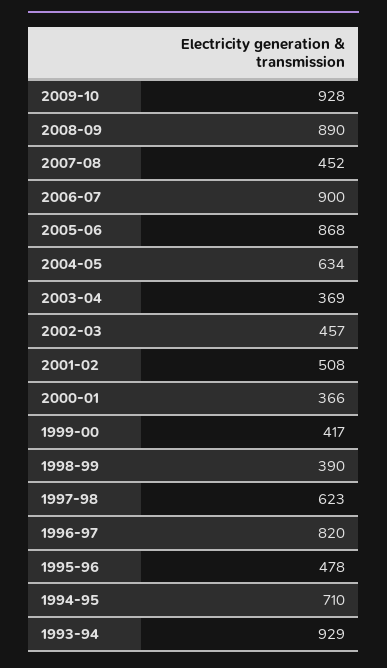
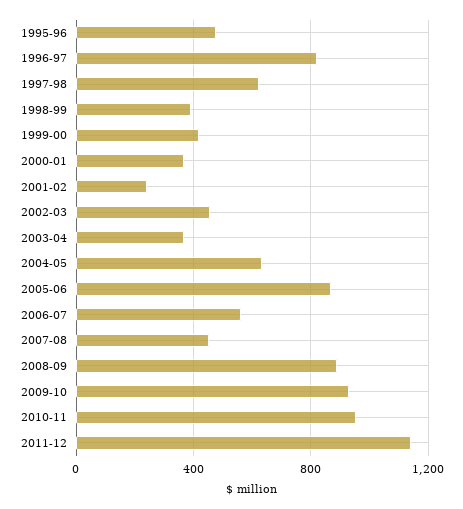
2006-07: 900 -> 550
2001-02: 508 -> 250
1994-95: 710 -> none
1993-94: 929 -> none
2010-11: none -> 950
2011-12: none -> 1150

